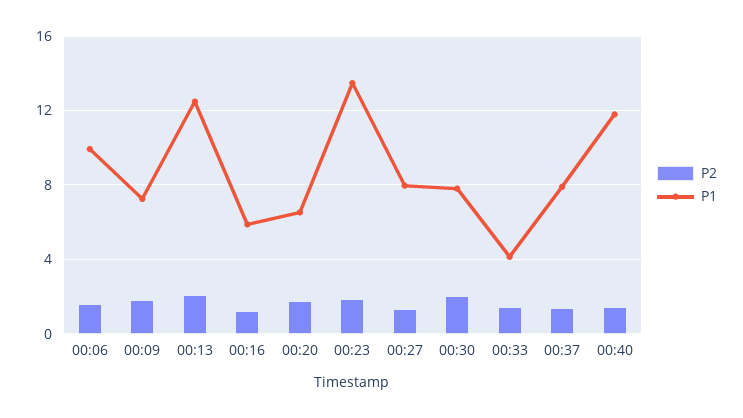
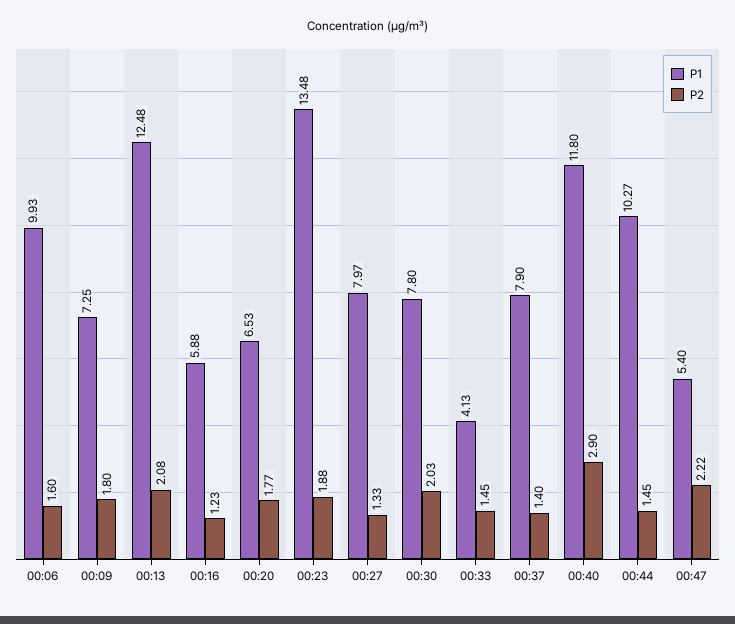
P2, 00:40: 1.5 -> 2.9
P1, 00:44: none -> 10.27
P2, 00:44: none -> 1.45
P1, 00:47: none -> 5.4
P2, 00:47: none -> 2.22

